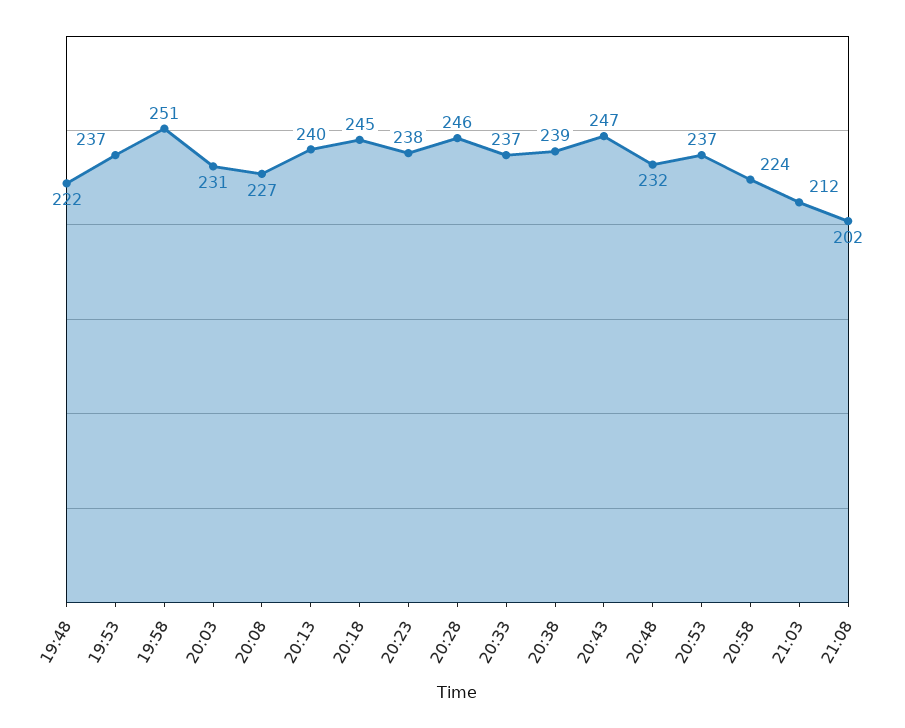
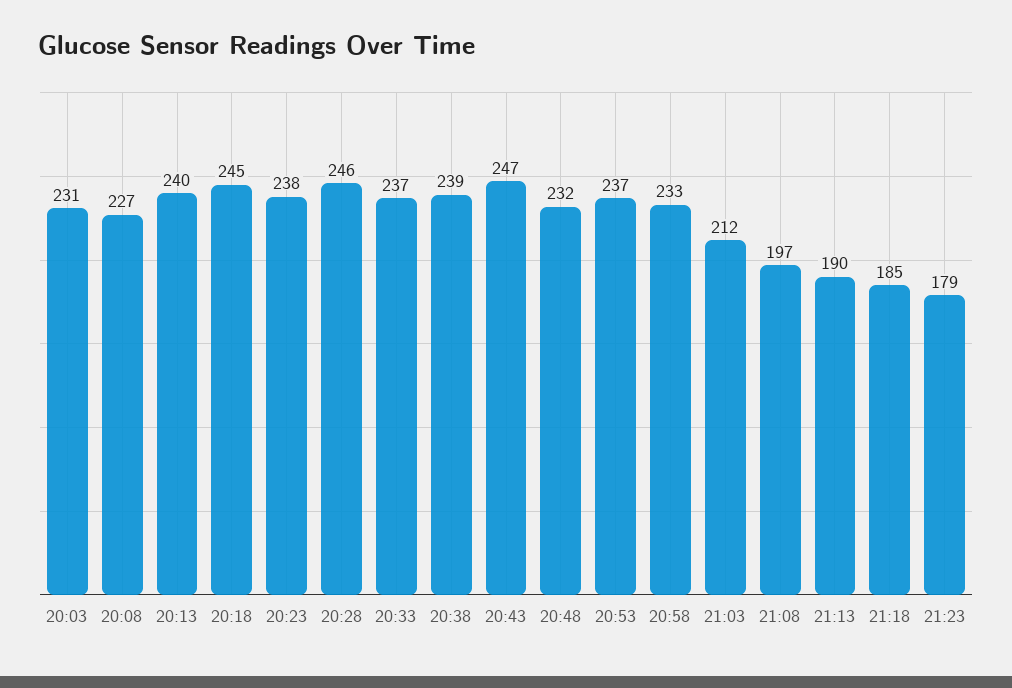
19:48: 222 -> none
19:53: 237 -> none
19:58: 251 -> none
20:58: 224 -> 233
21:08: 202 -> 197
21:13: none -> 190
21:18: none -> 185
21:23: none -> 179

